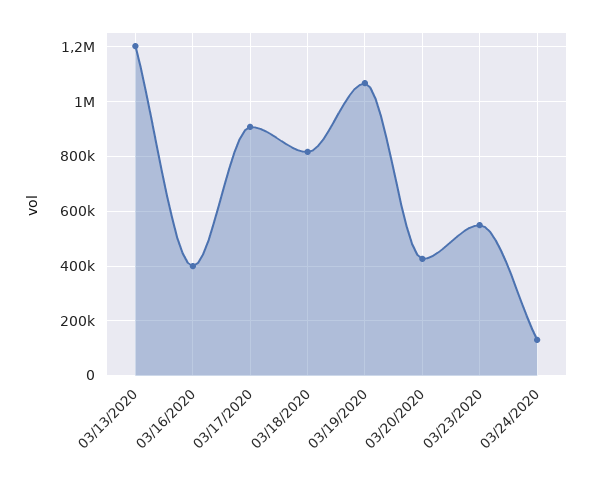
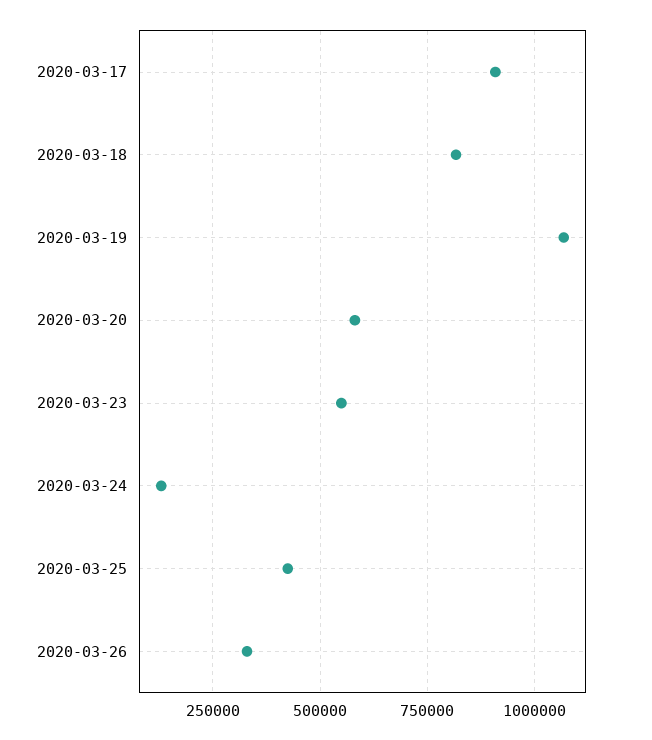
03/13/2020: 1200000 -> none
03/16/2020: 400000 -> none
03/20/2020: 425000 -> 575000
2020-03-25: none -> 425000
2020-03-26: none -> 325000

